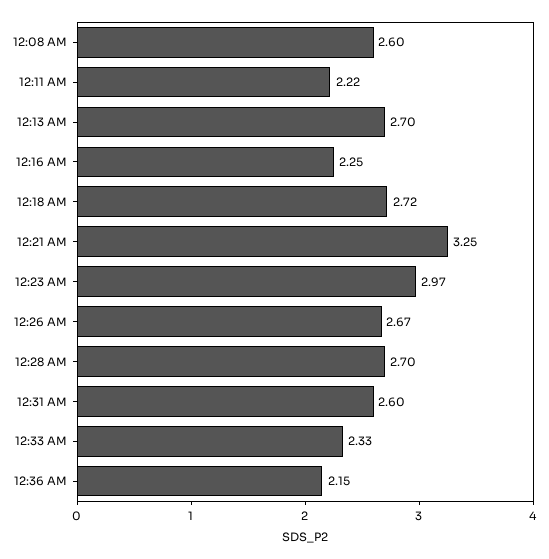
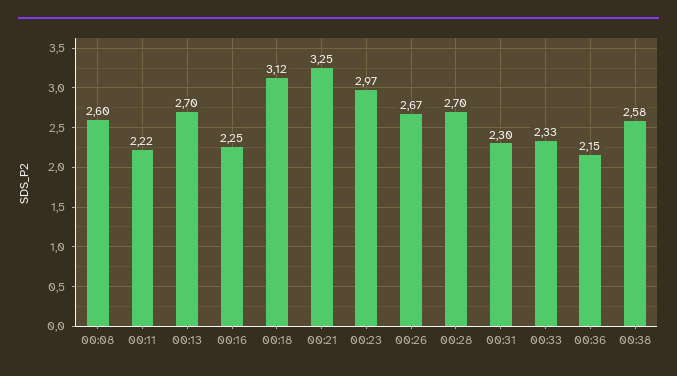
12:18 AM: 2.72 -> 3.12
12:31 AM: 2.6 -> 2.3
00:38: none -> 2.58

